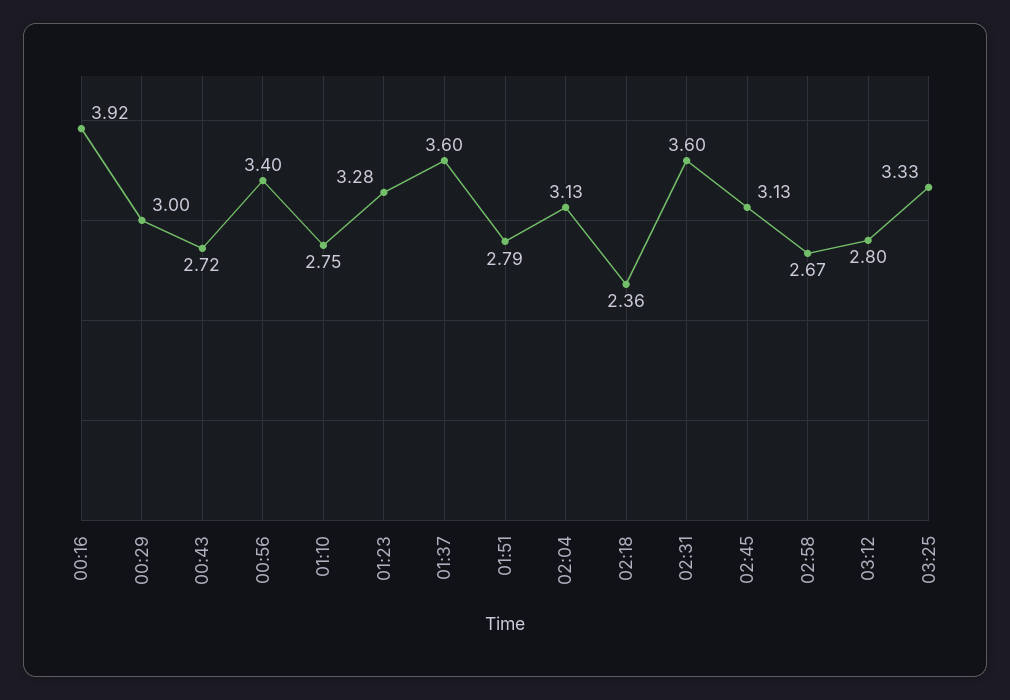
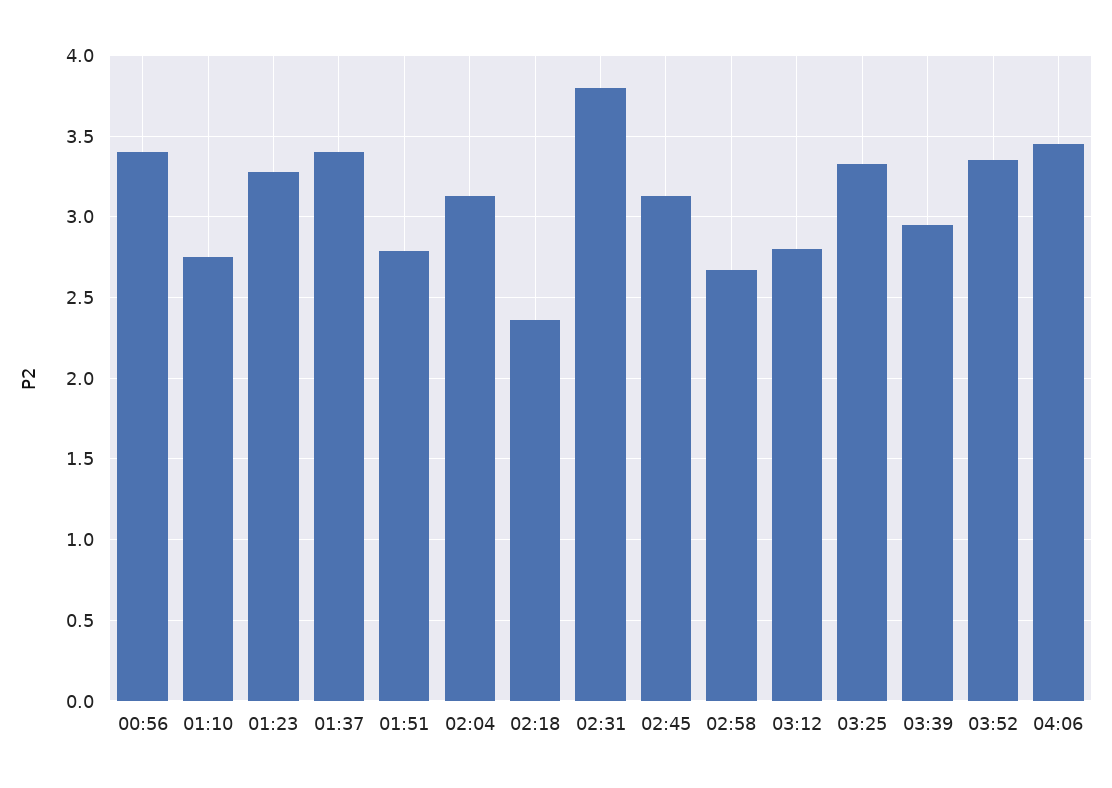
00:16: 3.92 -> none
00:29: 3 -> none
00:43: 2.72 -> none
01:37: 3.6 -> 3.4
02:31: 3.6 -> 3.8
03:39: none -> 2.95
03:52: none -> 3.35
04:06: none -> 3.45

